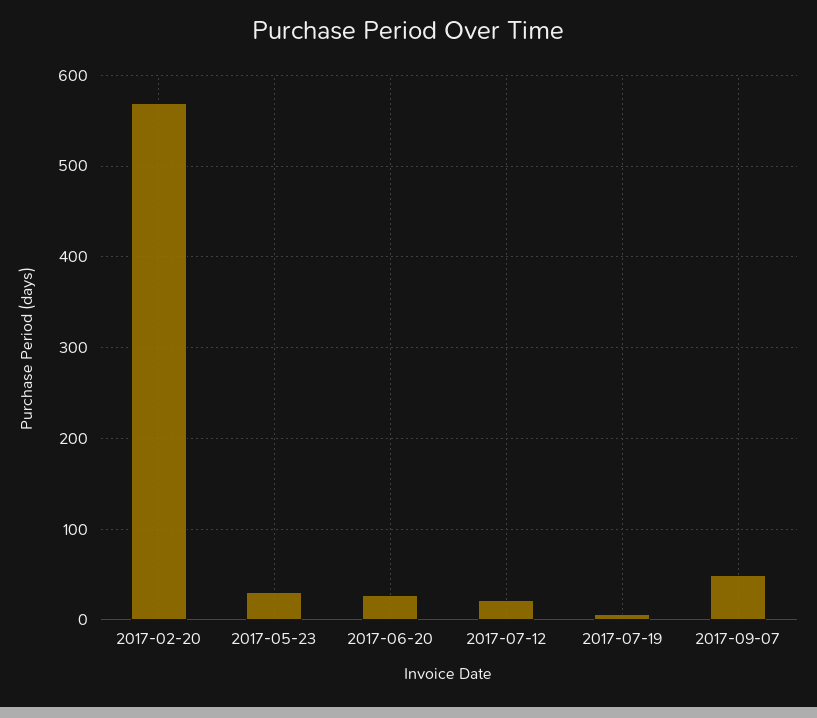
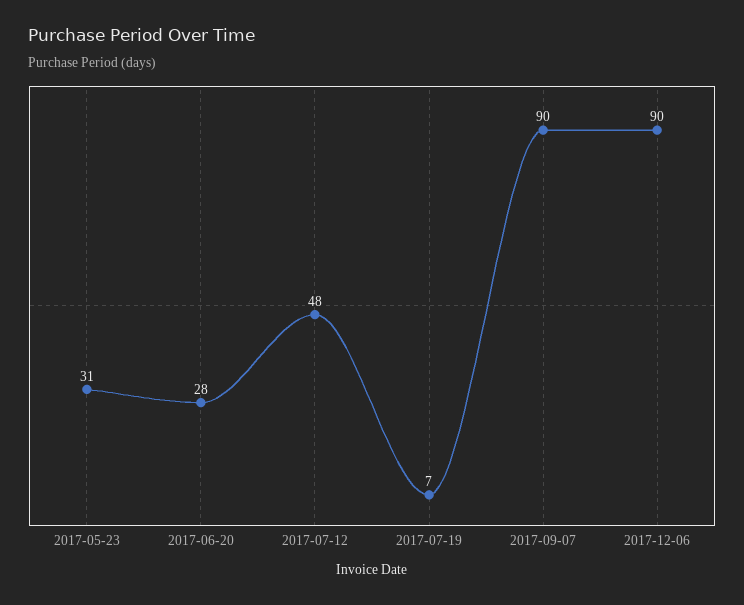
2017-02-20: 570 -> none
2017-07-12: 20 -> 48
2017-09-07: 50 -> 90
2017-12-06: none -> 90

